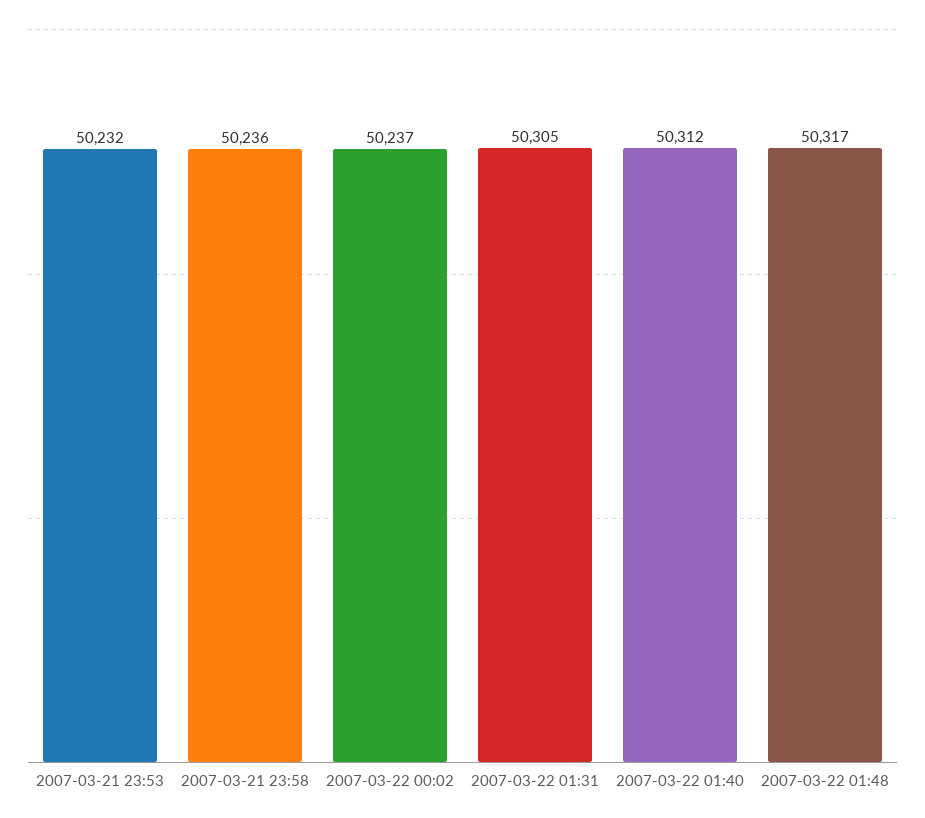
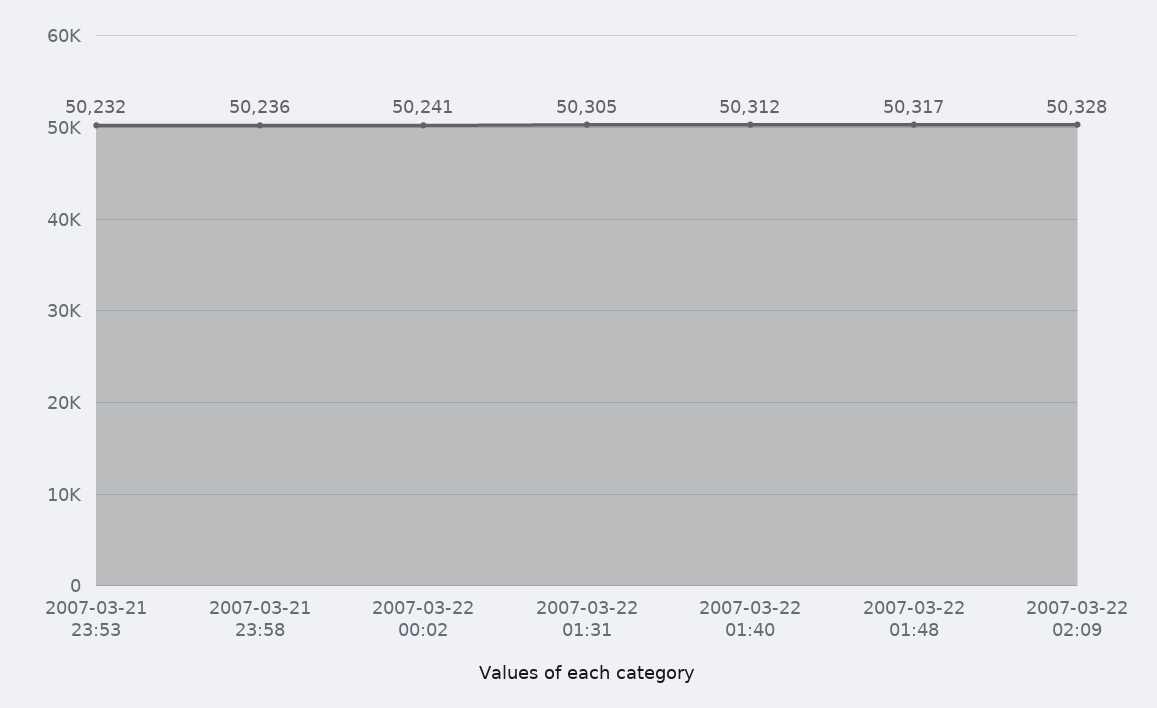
2007-03-22 00:02: 50237 -> 50241
2007-03-22 02:09: none -> 50328

